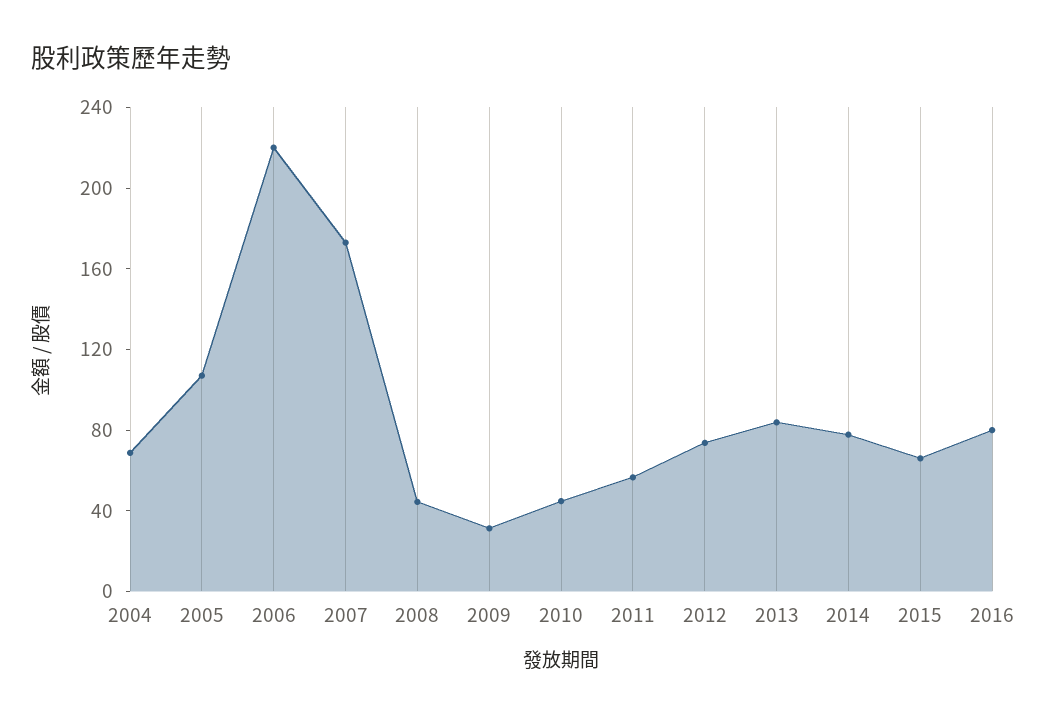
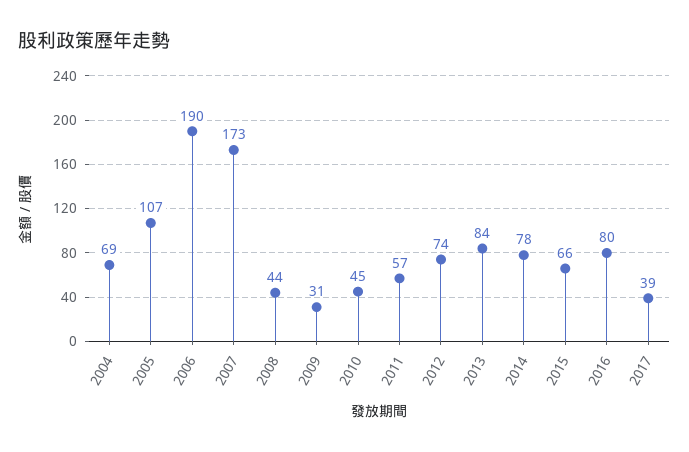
2006: 220 -> 190
2017: none -> 39

